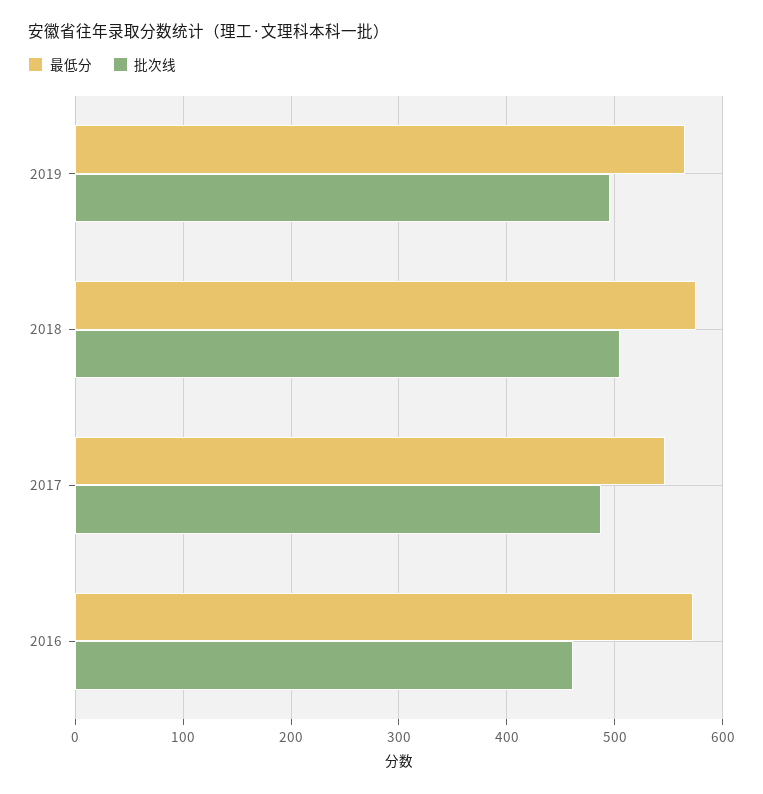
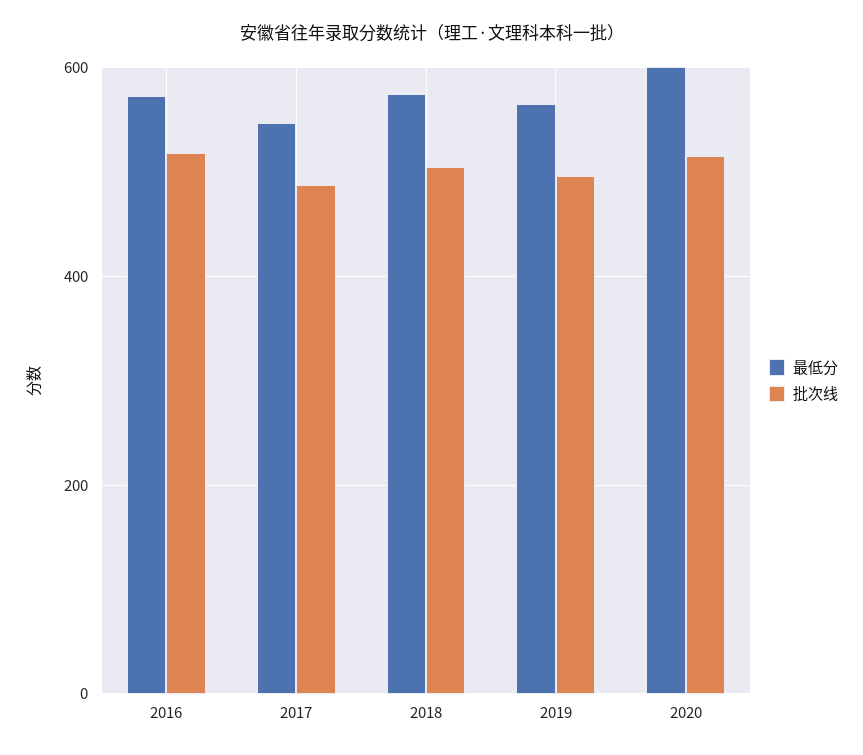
批次线, 2016: 460 -> 520
最低分, 2020: none -> 600
批次线, 2020: none -> 520

